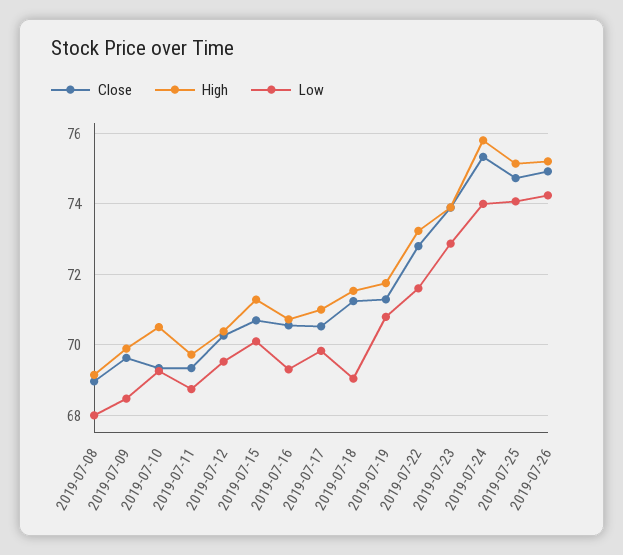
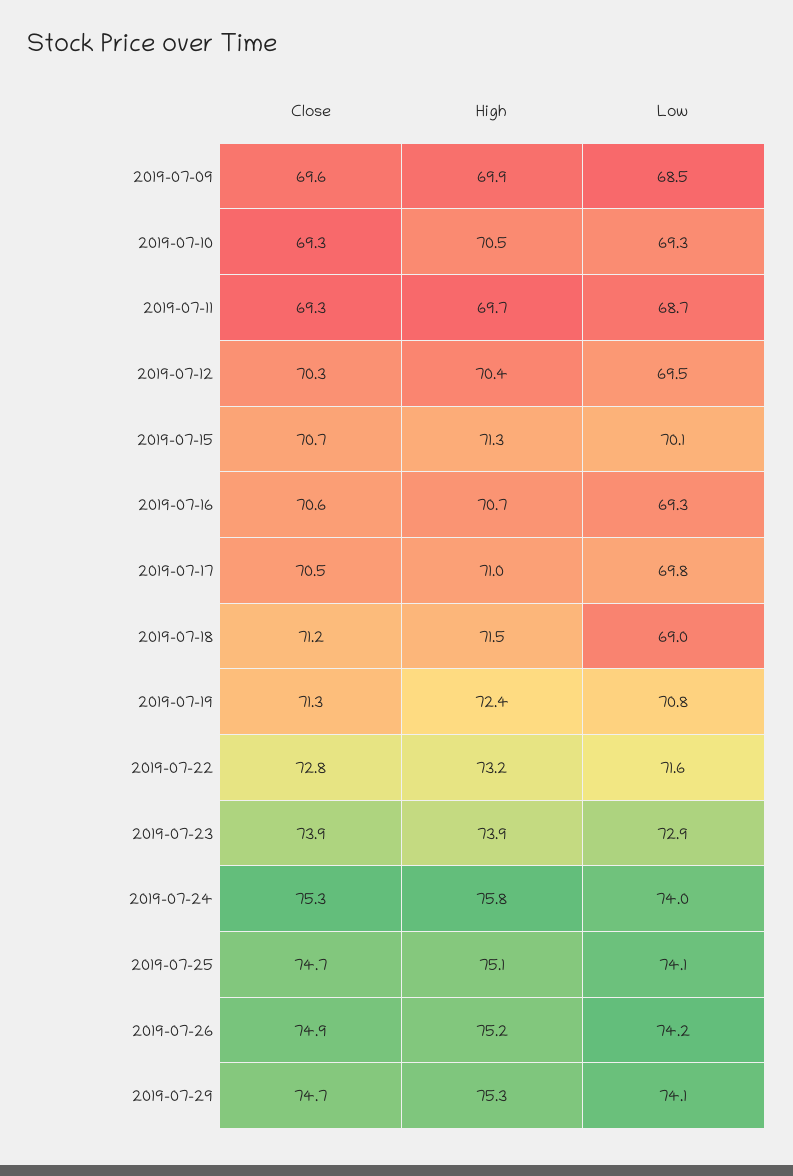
Close, 2019-07-08: 69 -> none
High, 2019-07-08: 69.2 -> none
Low, 2019-07-08: 68 -> none
High, 2019-07-19: 71.8 -> 72.4
Close, 2019-07-29: none -> 74.7
High, 2019-07-29: none -> 75.3
Low, 2019-07-29: none -> 74.1

